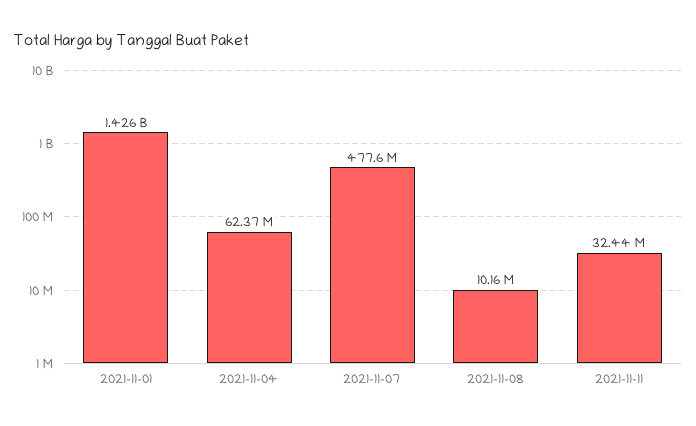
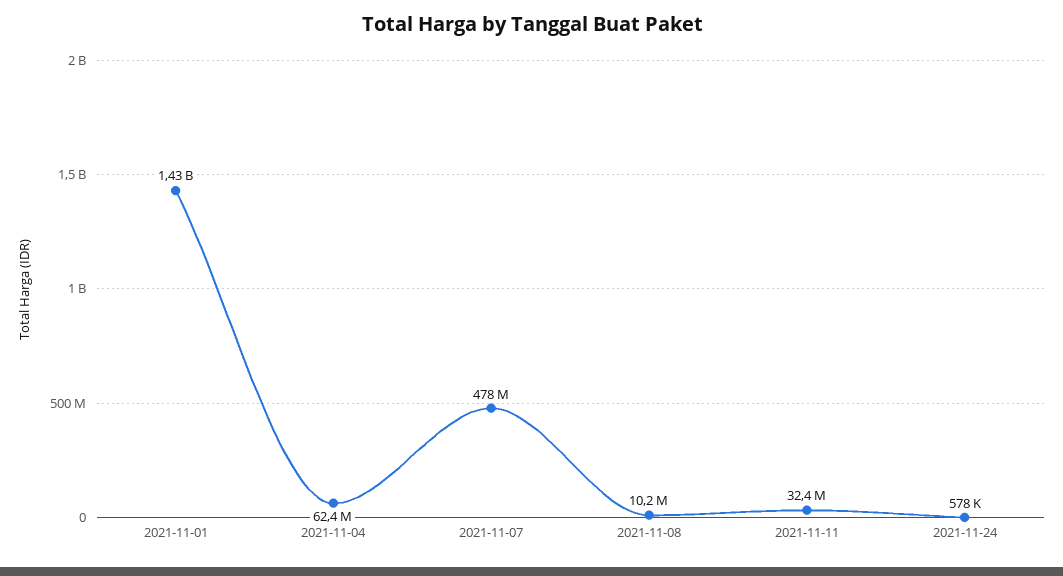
2021-11-24: none -> 578000

